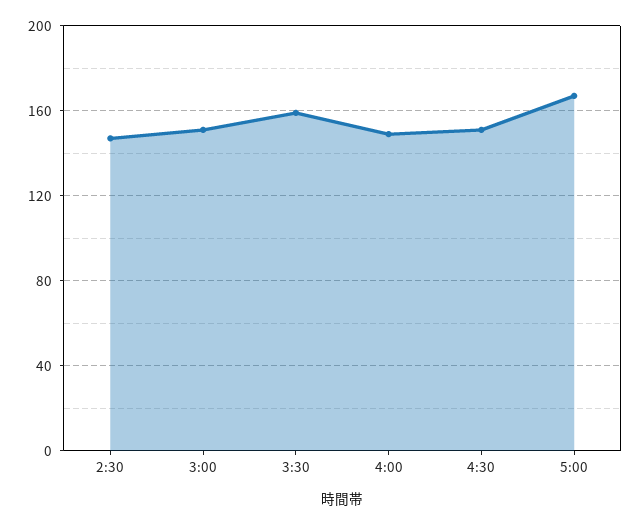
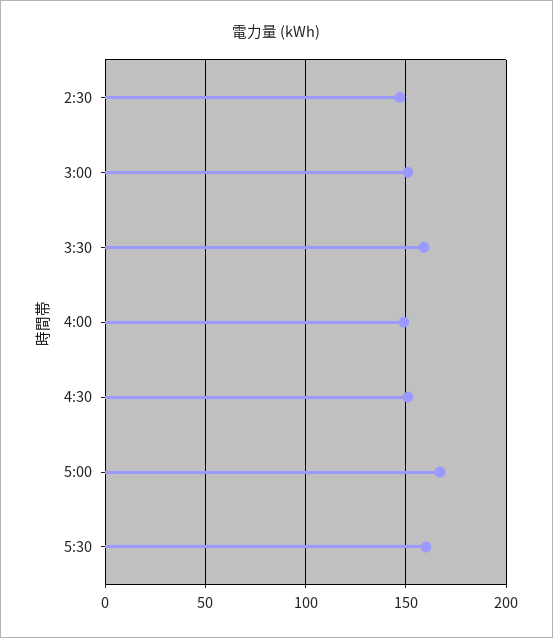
5:30: none -> 160

